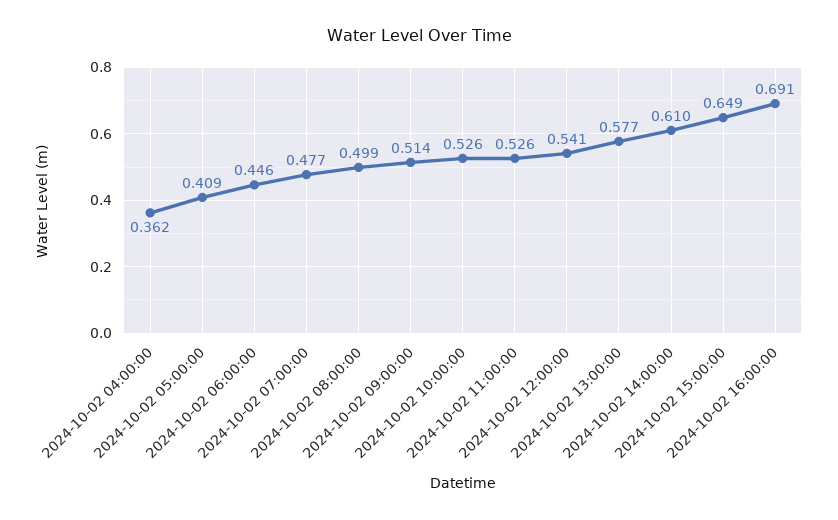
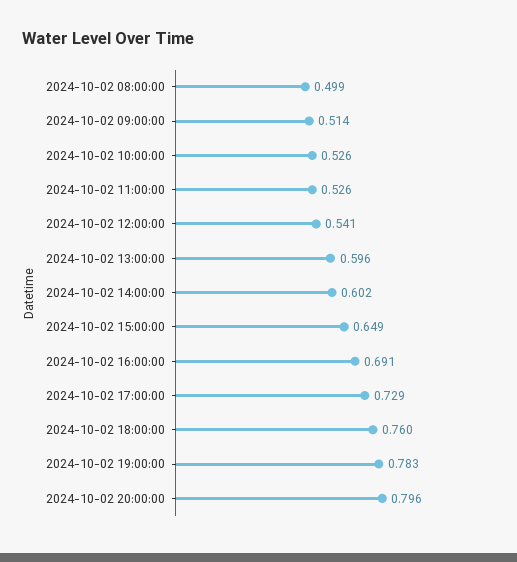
2024-10-02 04:00:00: 0.362 -> none
2024-10-02 05:00:00: 0.409 -> none
2024-10-02 06:00:00: 0.446 -> none
2024-10-02 07:00:00: 0.477 -> none
2024-10-02 13:00:00: 0.577 -> 0.596
2024-10-02 14:00:00: 0.61 -> 0.602
2024-10-02 17:00:00: none -> 0.729
2024-10-02 18:00:00: none -> 0.76
2024-10-02 19:00:00: none -> 0.783
2024-10-02 20:00:00: none -> 0.796

